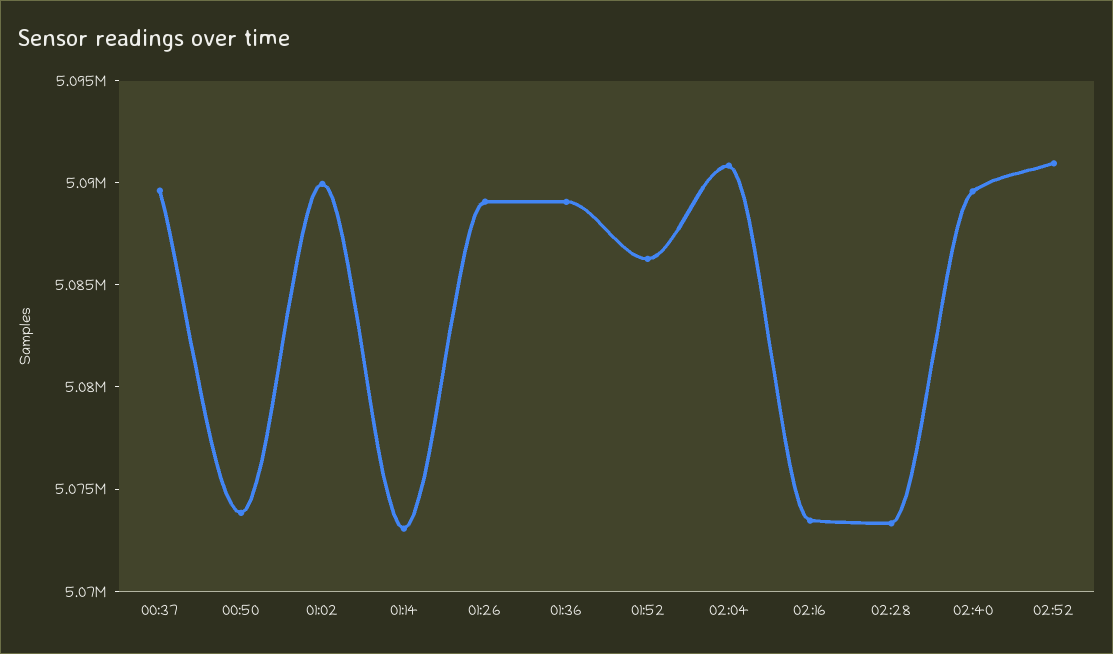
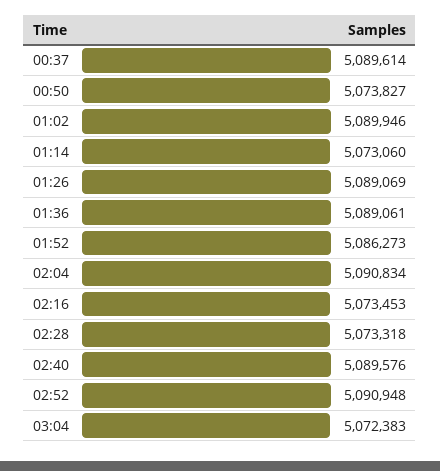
03:04: none -> 5072383

